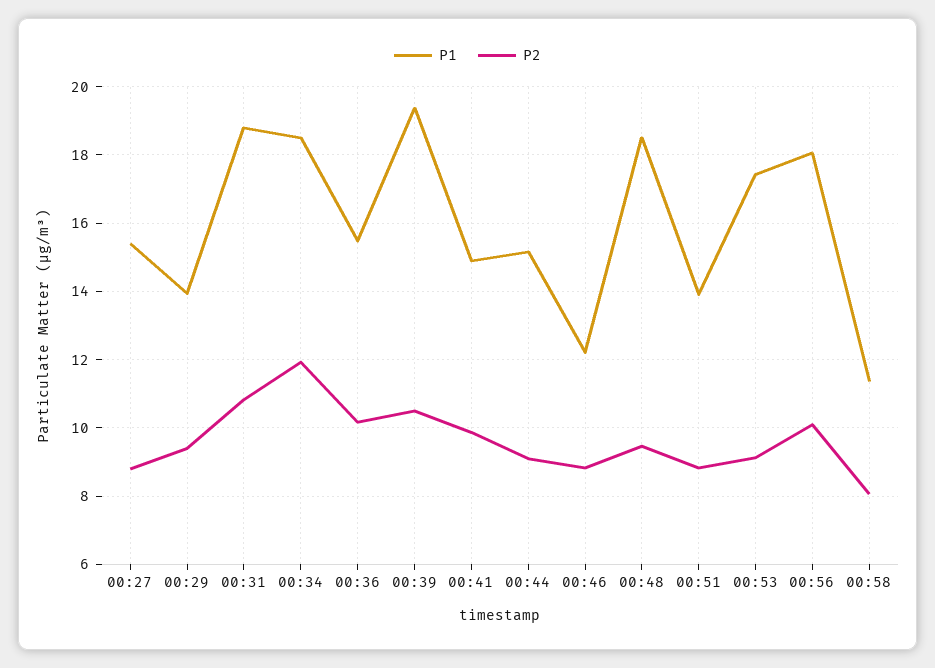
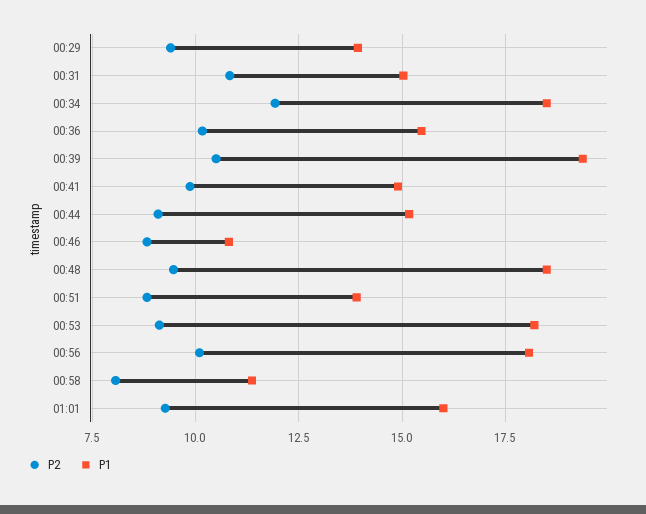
P1, 00:27: 15.4 -> none
P2, 00:27: 8.8 -> none
P1, 00:31: 18.8 -> 15
P1, 00:46: 12.2 -> 10.75
P1, 00:53: 17.4 -> 18.25
P2, 01:01: none -> 9.25
P1, 01:01: none -> 16

